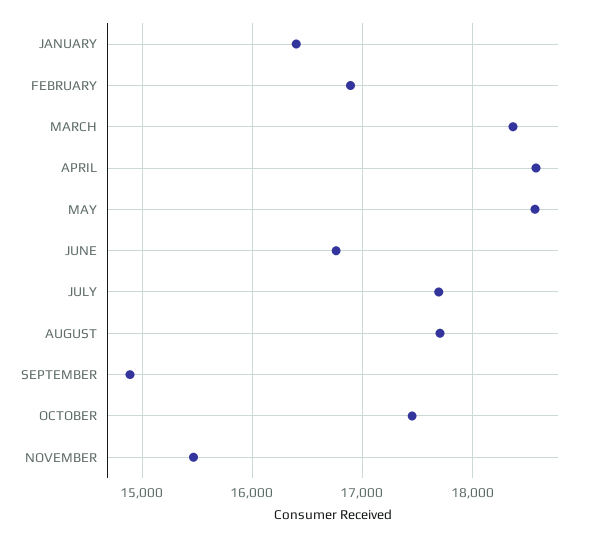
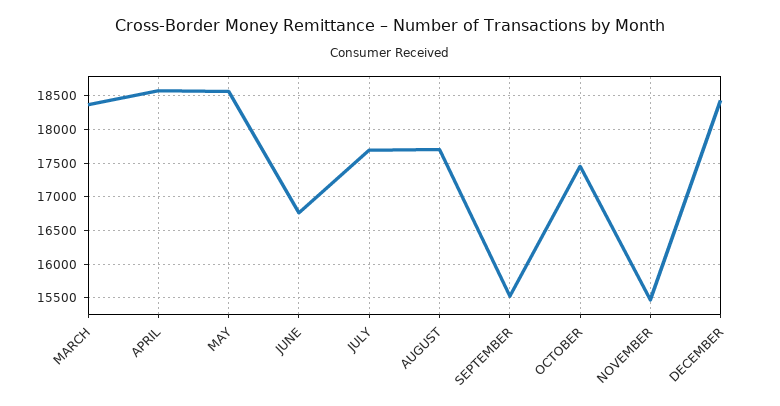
JANUARY: 16400 -> none
FEBRUARY: 16900 -> none
SEPTEMBER: 14900 -> 15500
DECEMBER: none -> 18400

